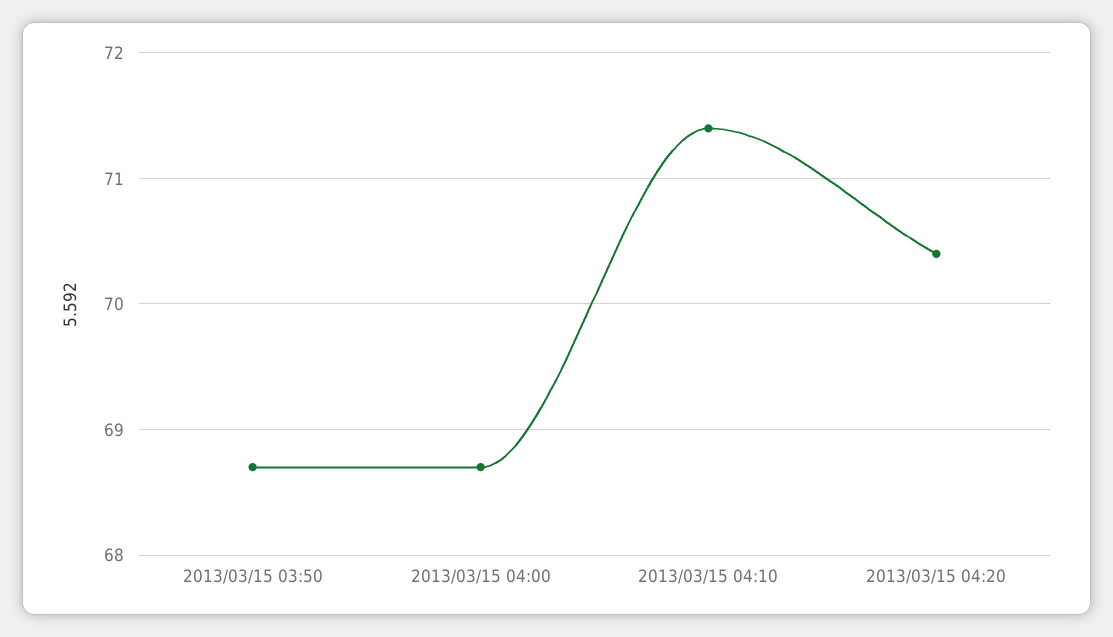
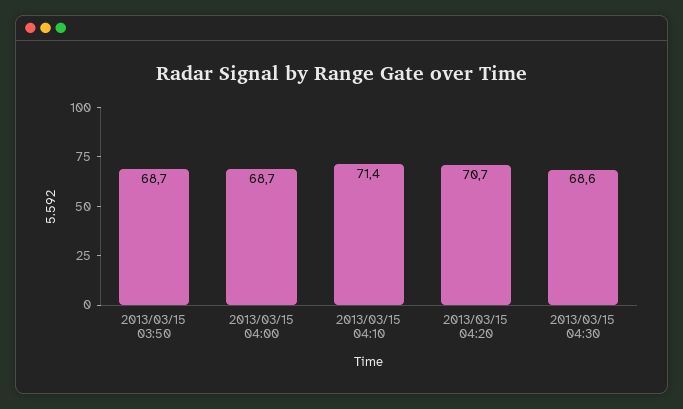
2013/03/15 04:20: 70.4 -> 70.7
2013/03/15 04:30: none -> 68.6

